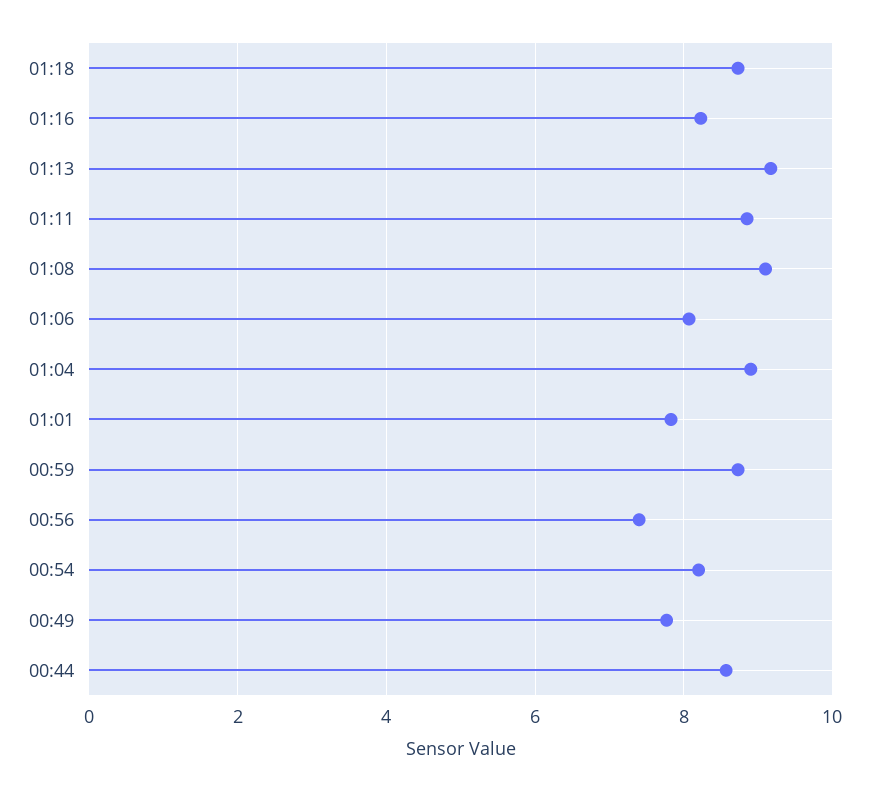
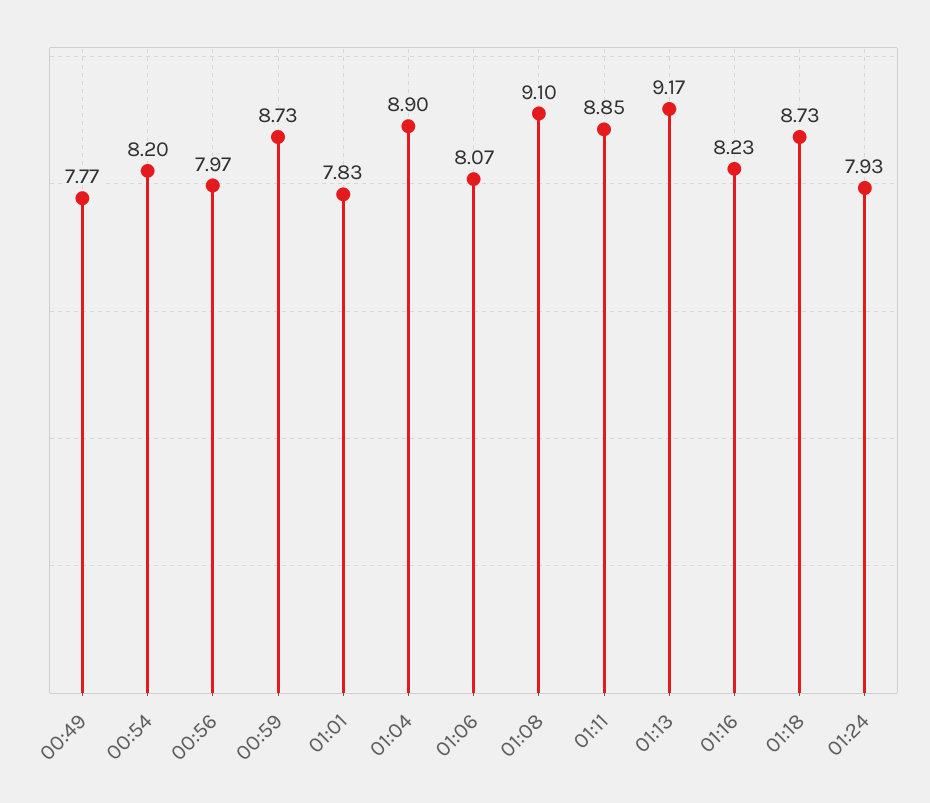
00:56: 7.4 -> 7.97
00:44: 8.6 -> none
01:24: none -> 7.93

